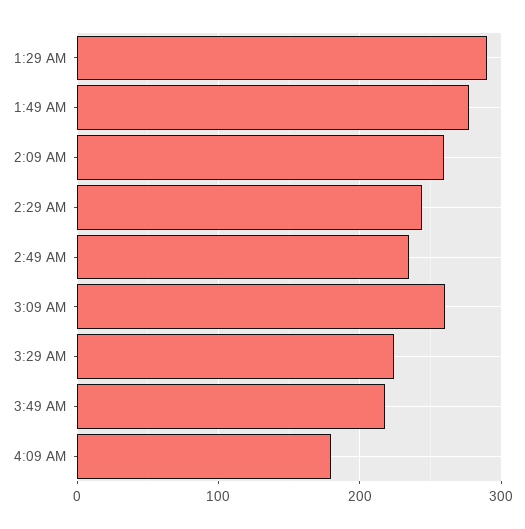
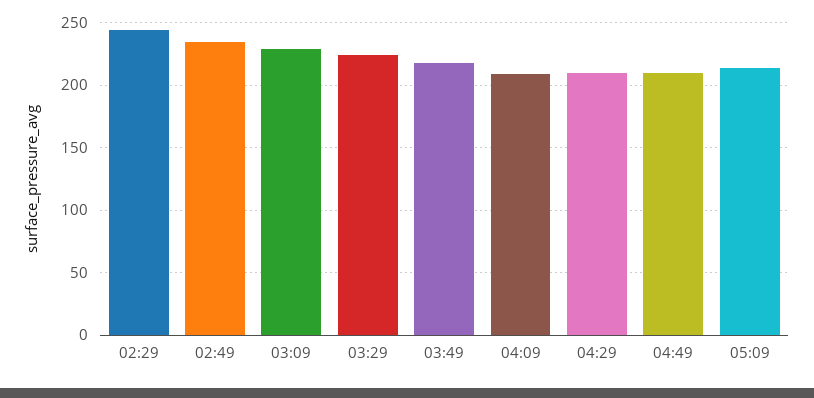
1:29 AM: 290 -> none
1:49 AM: 280 -> none
2:09 AM: 260 -> none
3:09 AM: 260 -> 230
4:09 AM: 180 -> 210
04:29: none -> 210
04:49: none -> 210
05:09: none -> 215

